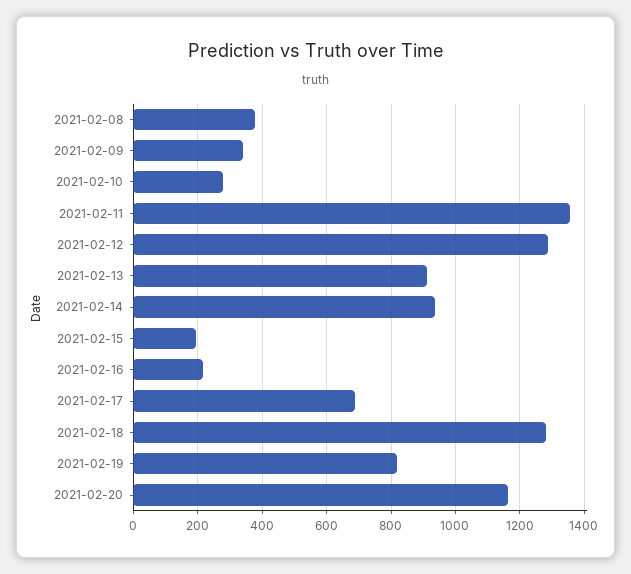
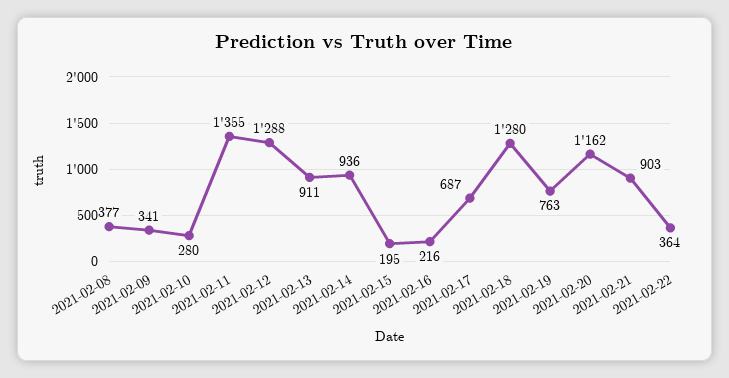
2021-02-19: 820 -> 763
2021-02-21: none -> 903
2021-02-22: none -> 364

